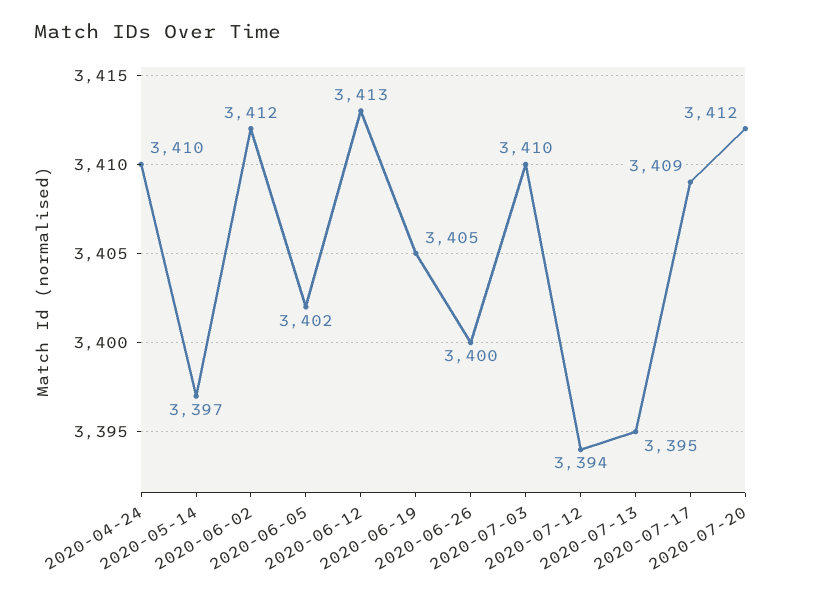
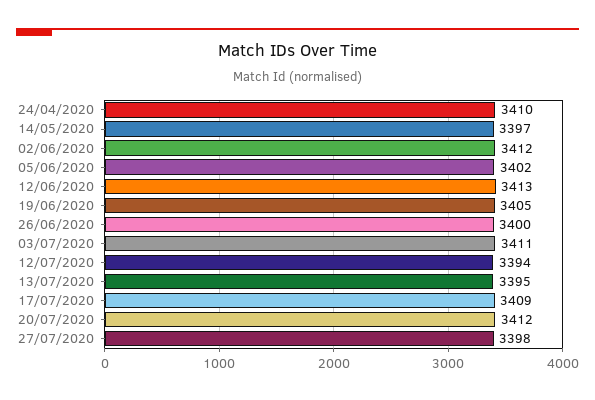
2020-07-03: 3410 -> 3411
27/07/2020: none -> 3398

